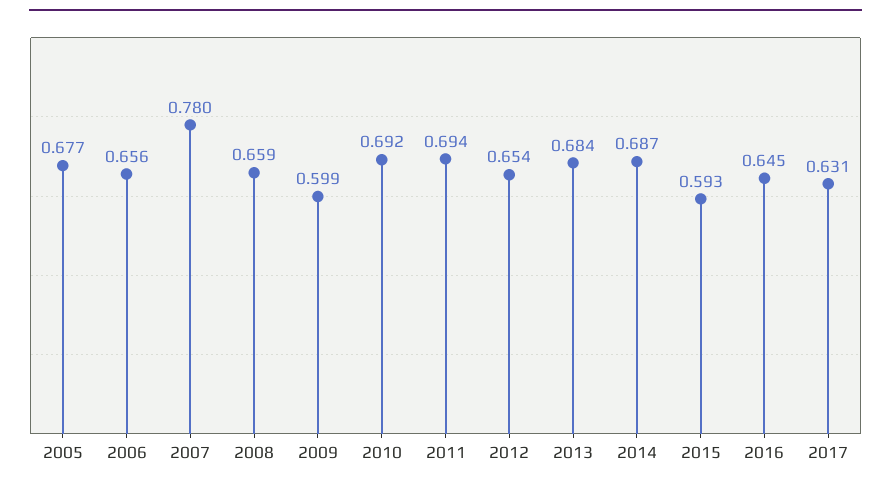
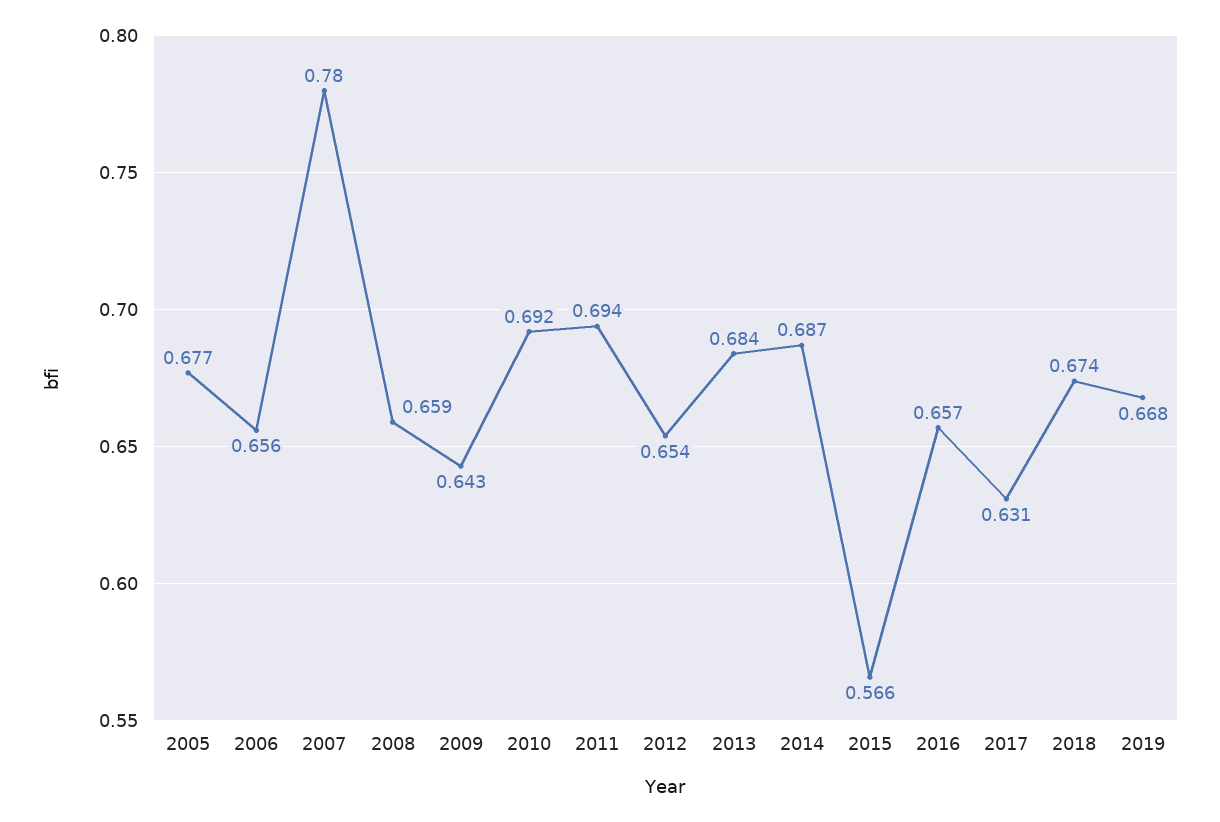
2009: 0.599 -> 0.643
2015: 0.593 -> 0.566
2016: 0.645 -> 0.657
2018: none -> 0.674
2019: none -> 0.668

